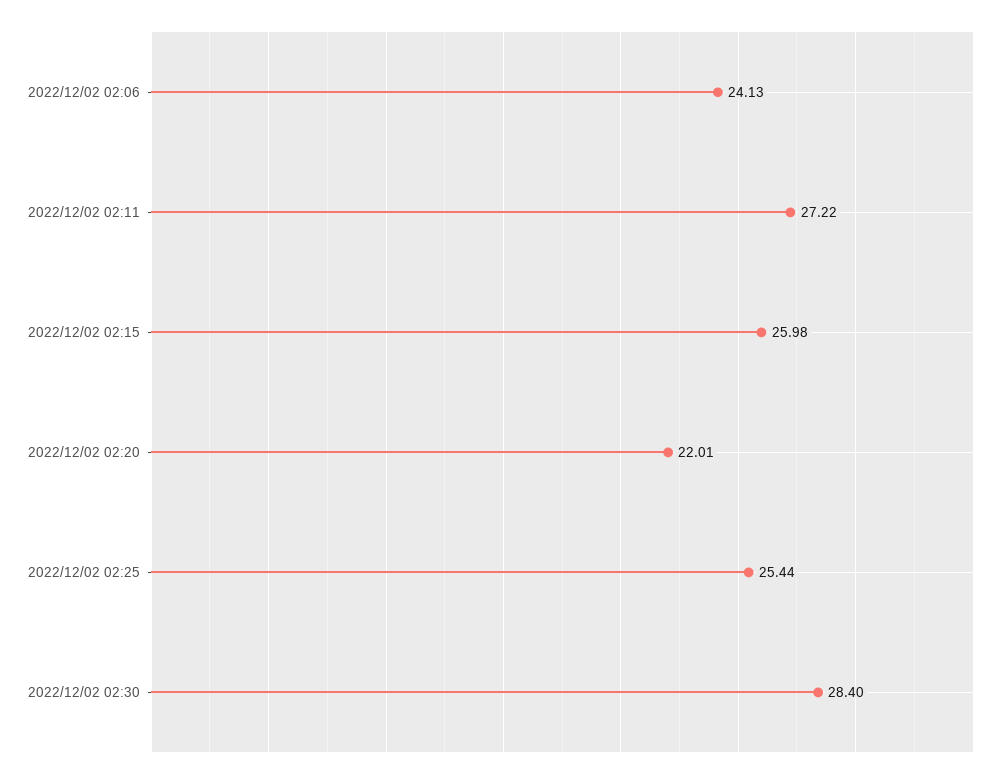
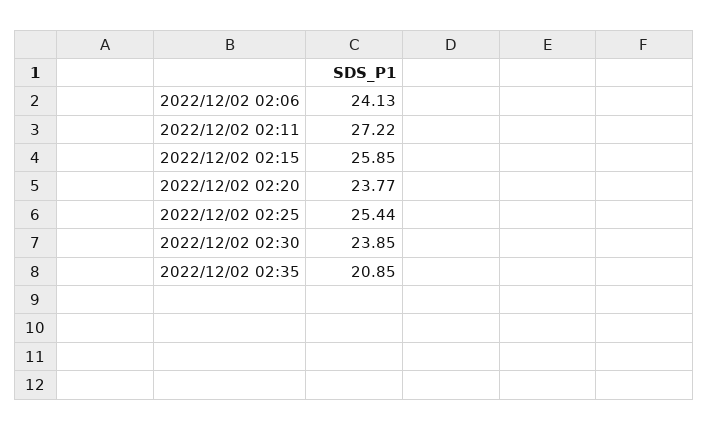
2022/12/02 02:15: 25.98 -> 25.85
2022/12/02 02:20: 22.01 -> 23.77
2022/12/02 02:30: 28.4 -> 23.85
2022/12/02 02:35: none -> 20.85

